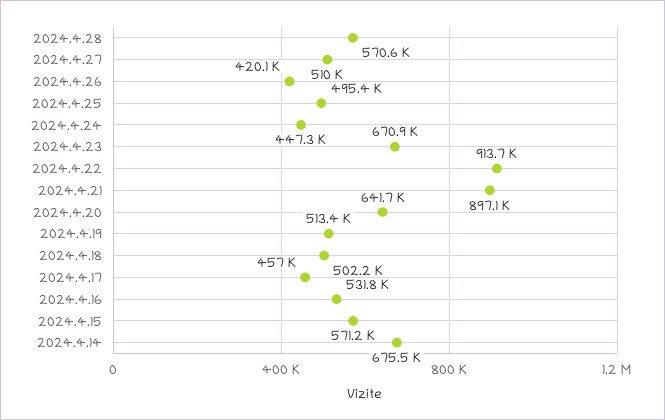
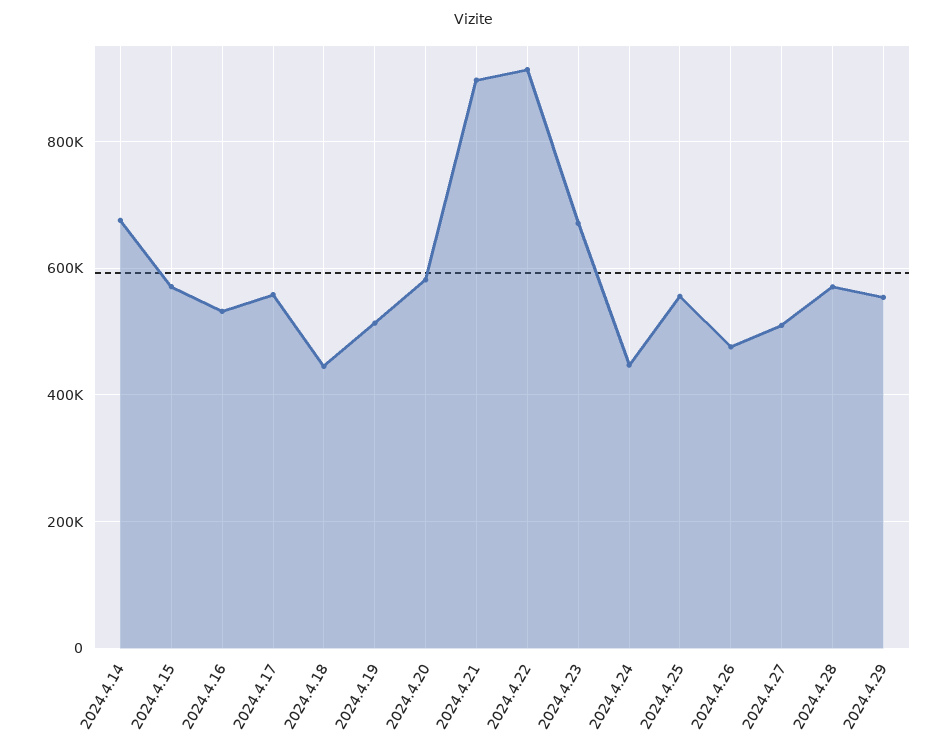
2024.4.26: 420100 -> 480000
2024.4.25: 495400 -> 560000
2024.4.20: 641700 -> 580000
2024.4.18: 502200 -> 440000
2024.4.17: 457000 -> 560000
2024.4.29: none -> 560000

